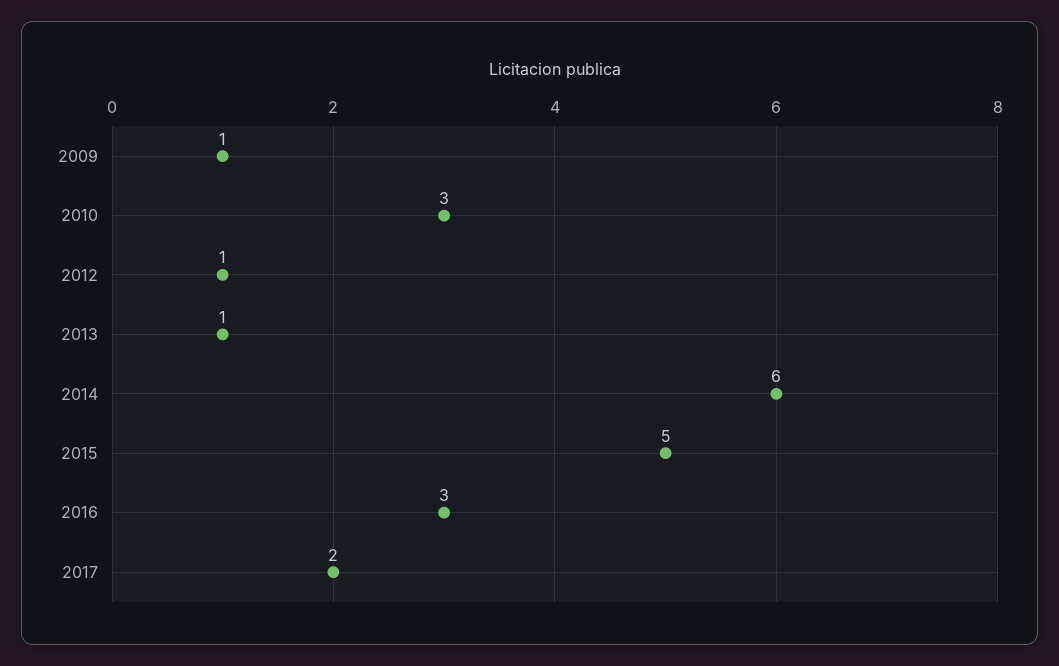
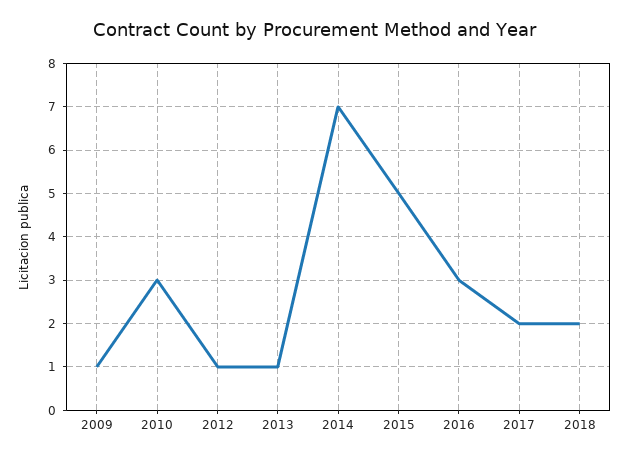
2014: 6 -> 7
2018: none -> 2

